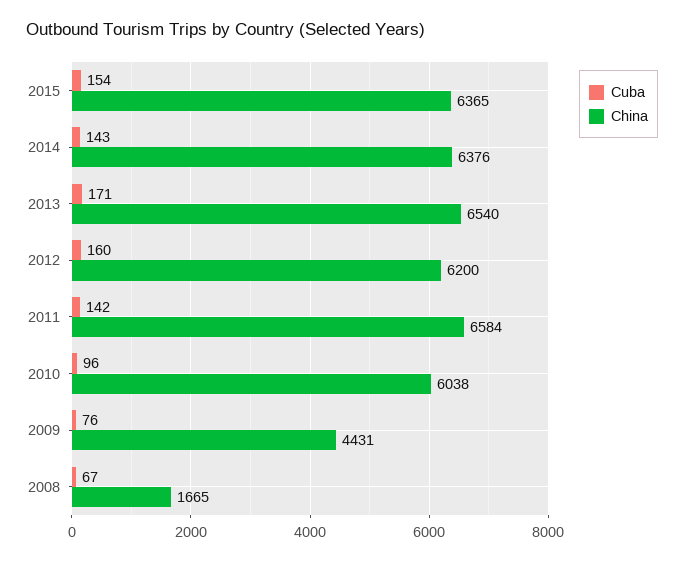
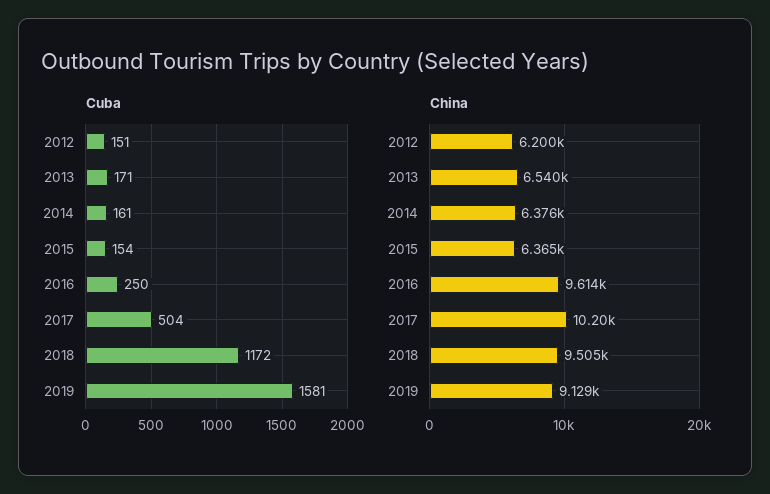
Cuba, 2014: 143 -> 161
Cuba, 2012: 160 -> 151
Cuba, 2011: 142 -> none
China, 2011: 6584 -> none
Cuba, 2010: 96 -> none
China, 2010: 6038 -> none
Cuba, 2009: 76 -> none
China, 2009: 4431 -> none
Cuba, 2008: 67 -> none
China, 2008: 1665 -> none
Cuba, 2016: none -> 250
Cuba, 2017: none -> 504
Cuba, 2018: none -> 1172
Cuba, 2019: none -> 1581
China, 2016: none -> 9614
China, 2017: none -> 10200
China, 2018: none -> 9505
China, 2019: none -> 9129

